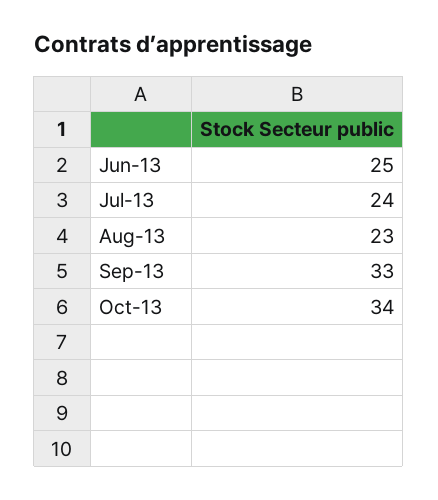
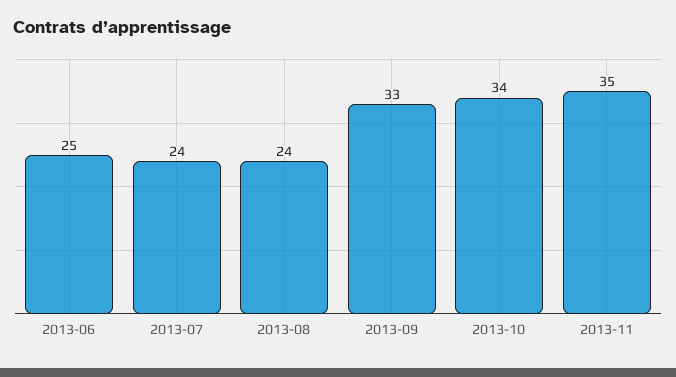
Aug-13: 23 -> 24
2013-11: none -> 35

